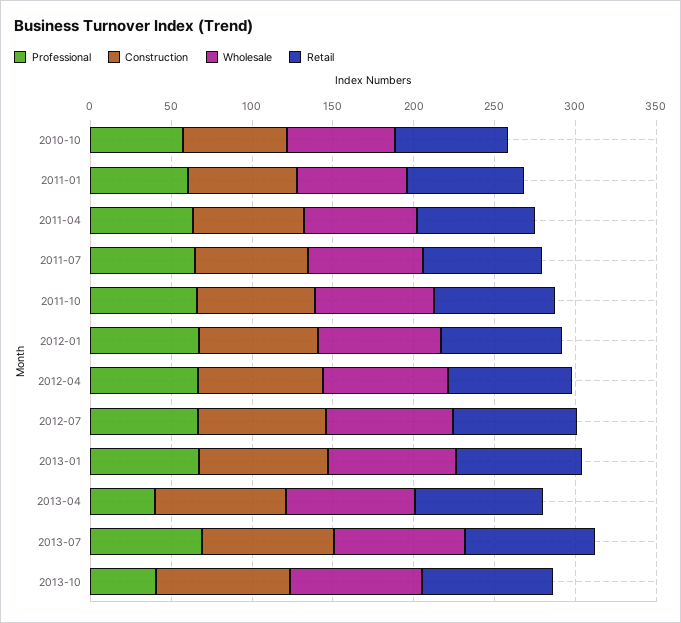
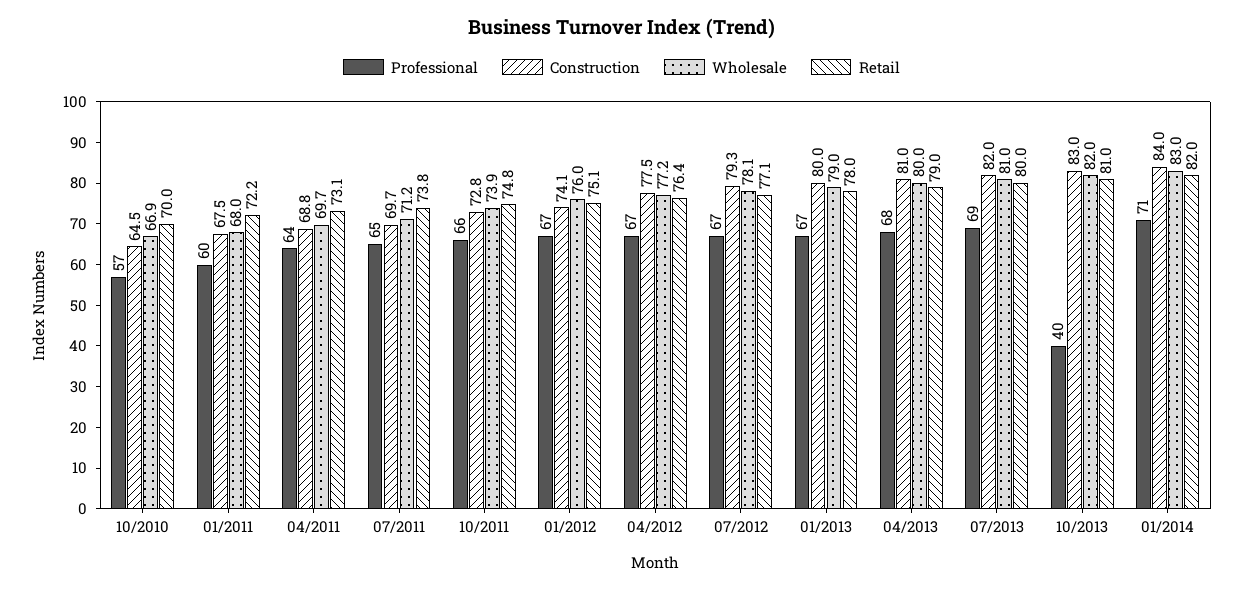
Professional, 2013-04: 40 -> 68
Professional, 01/2014: none -> 71
Construction, 01/2014: none -> 84
Wholesale, 01/2014: none -> 83
Retail, 01/2014: none -> 82

